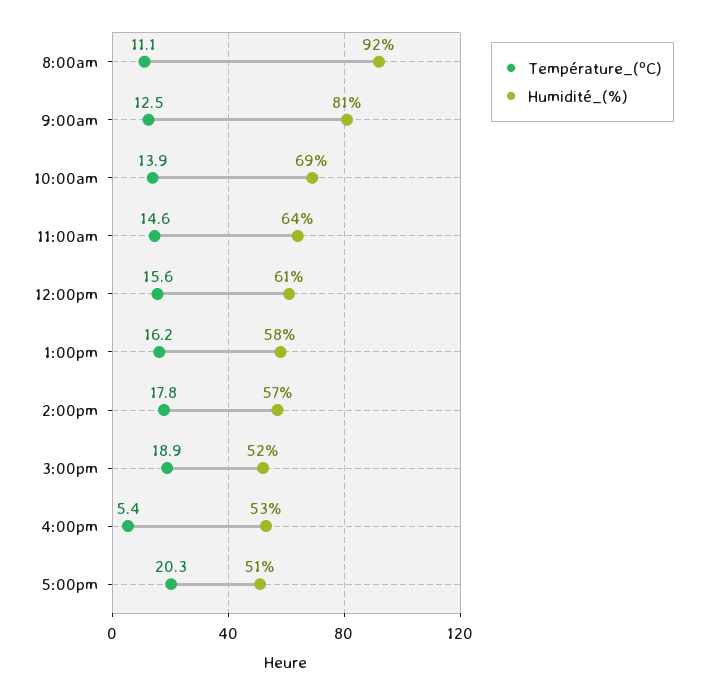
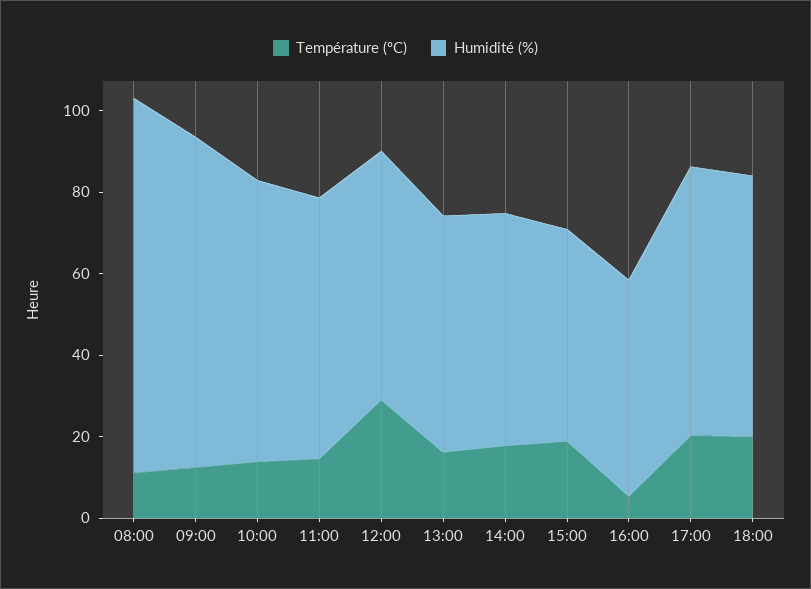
Température_(ºC), 12:00pm: 15.6 -> 30
Humidité_(%), 5:00pm: 51 -> 65
Température_(ºC), 18:00: none -> 20
Humidité_(%), 18:00: none -> 65

